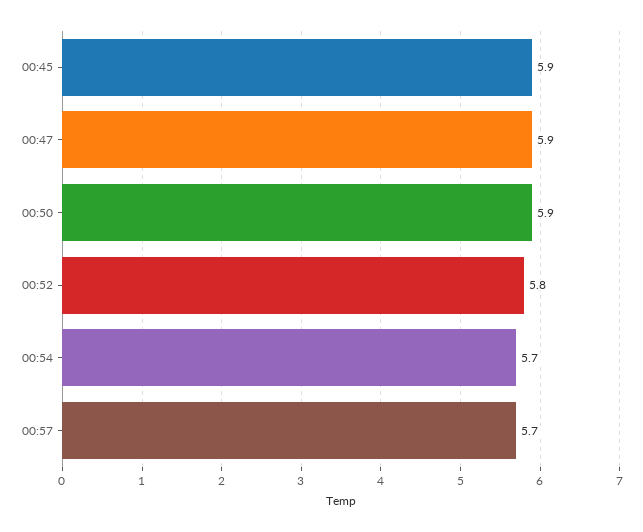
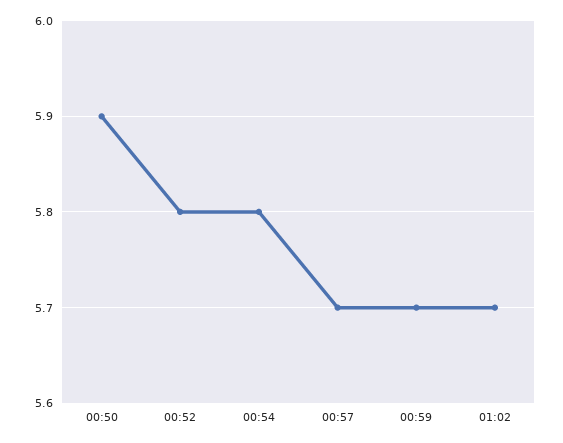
00:45: 5.9 -> none
00:47: 5.9 -> none
00:54: 5.7 -> 5.8
00:59: none -> 5.7
01:02: none -> 5.7

